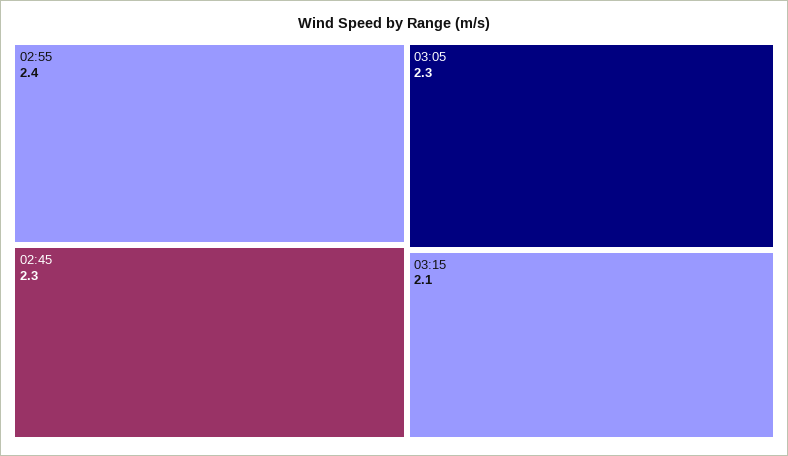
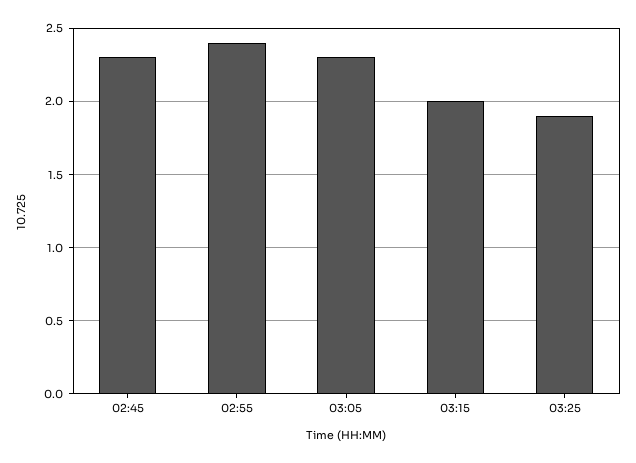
03:15: 2.1 -> 2
03:25: none -> 1.9

